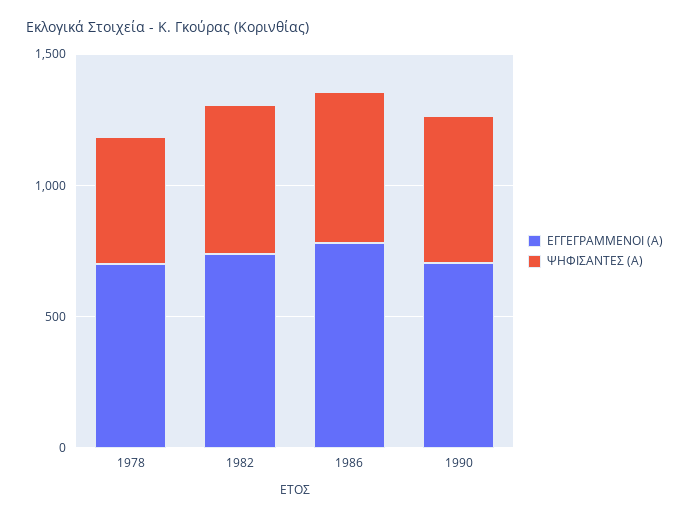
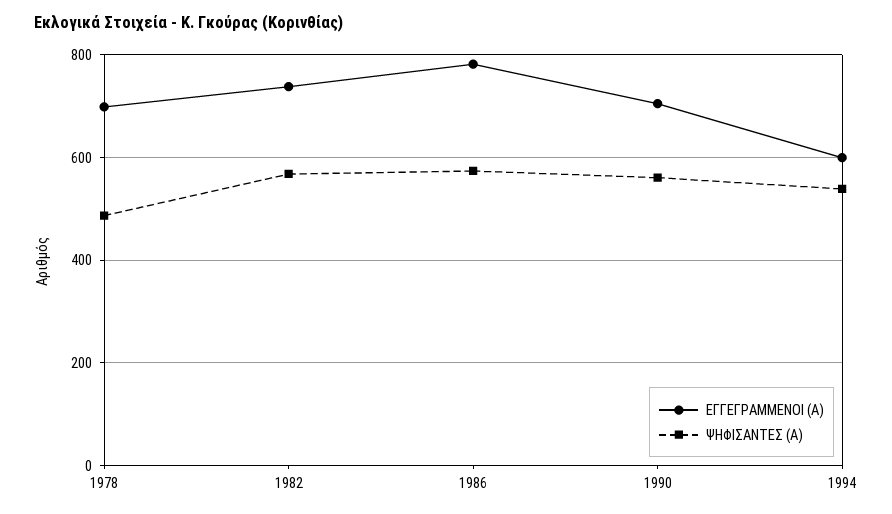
ΕΓΓΕΓΡΑΜΜΕΝΟΙ (Α), 1994: none -> 600
ΨΗΦΙΣΑΝΤΕΣ (Α), 1994: none -> 540

